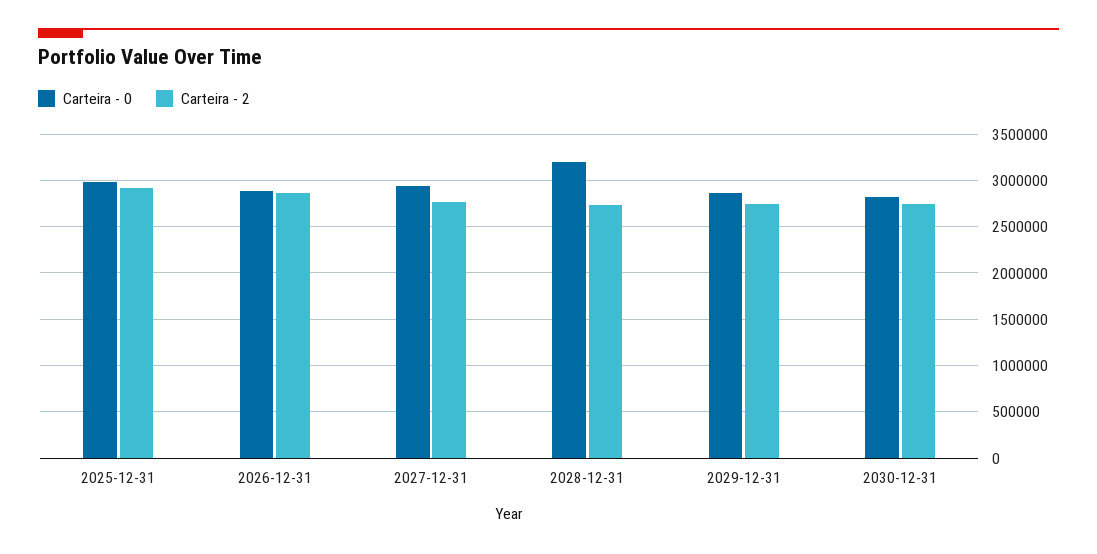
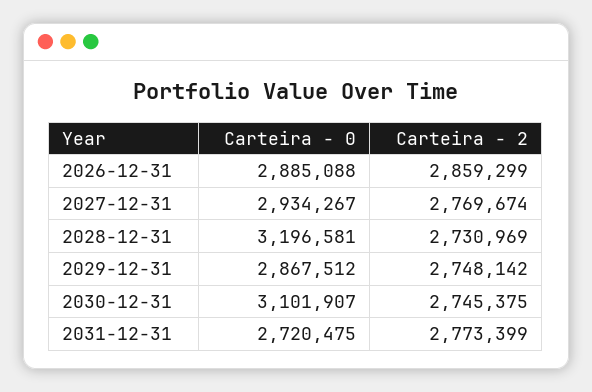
Carteira - 0, 2025-12-31: 3000000 -> none
Carteira - 2, 2025-12-31: 2900000 -> none
Carteira - 0, 2030-12-31: 2800000 -> 3101907
Carteira - 0, 2031-12-31: none -> 2720475
Carteira - 2, 2031-12-31: none -> 2773399

